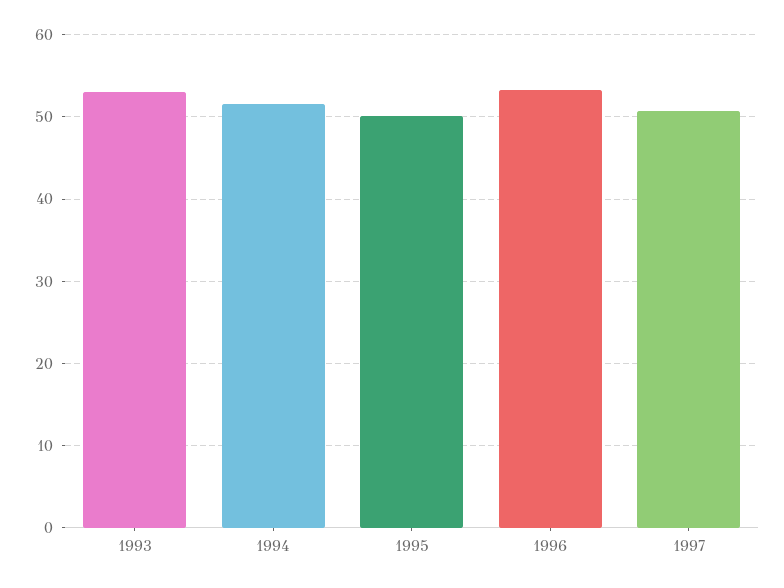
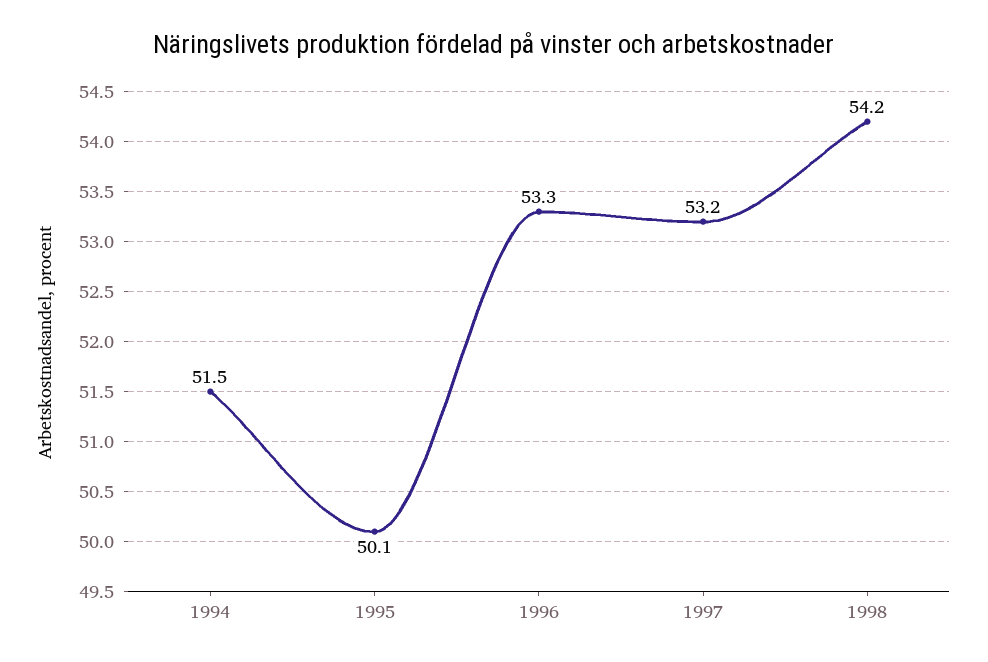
1993: 53 -> none
1997: 51 -> 53.2
1998: none -> 54.2

